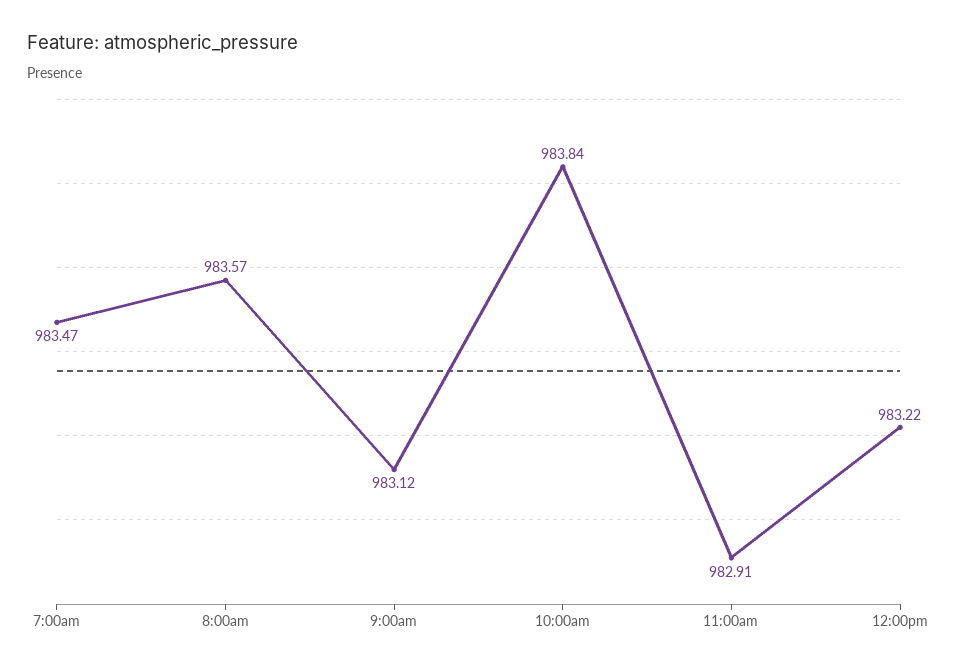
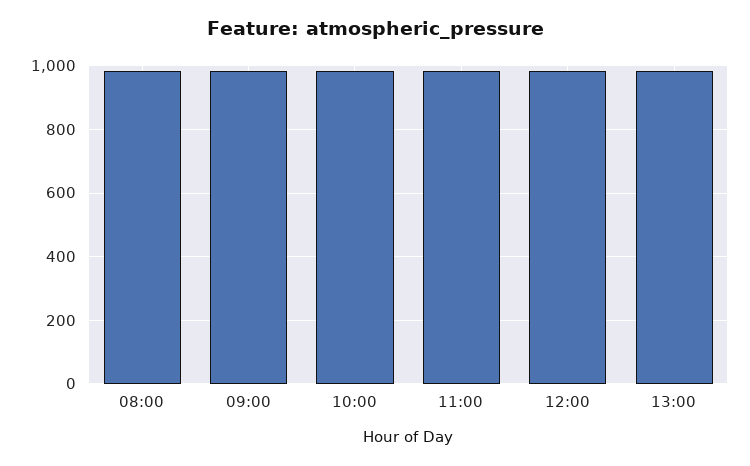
7:00am: 983.47 -> none
13:00: none -> 980

